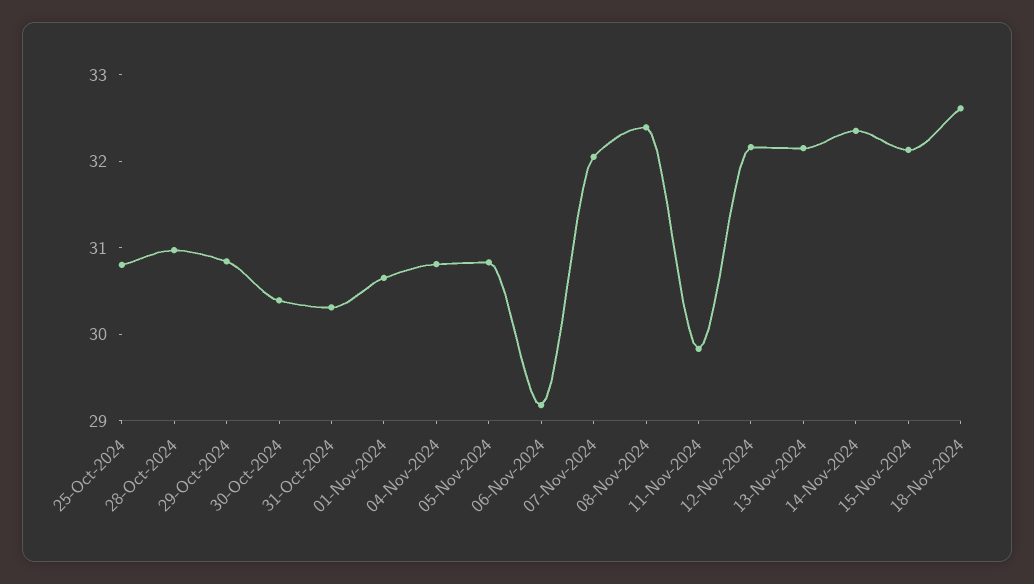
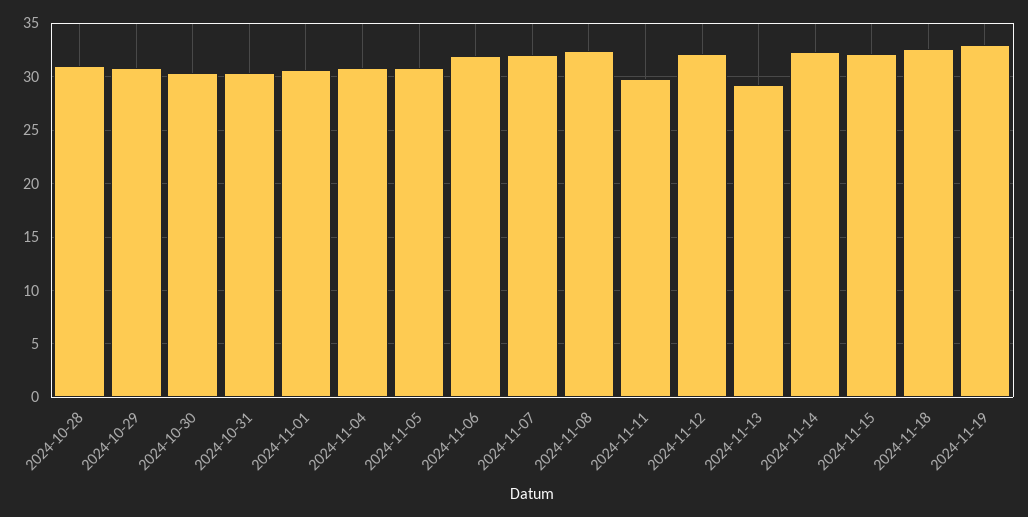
25-Oct-2024: 30.8 -> none
06-Nov-2024: 29.2 -> 32
13-Nov-2024: 32.2 -> 29
2024-11-19: none -> 33

